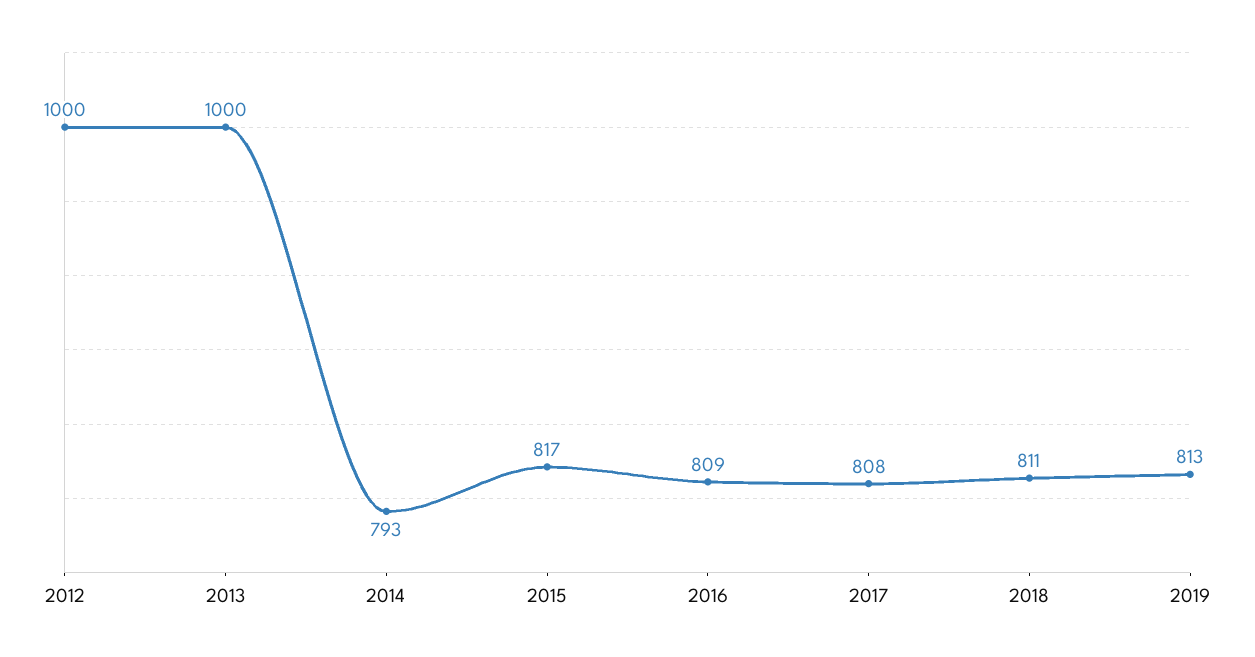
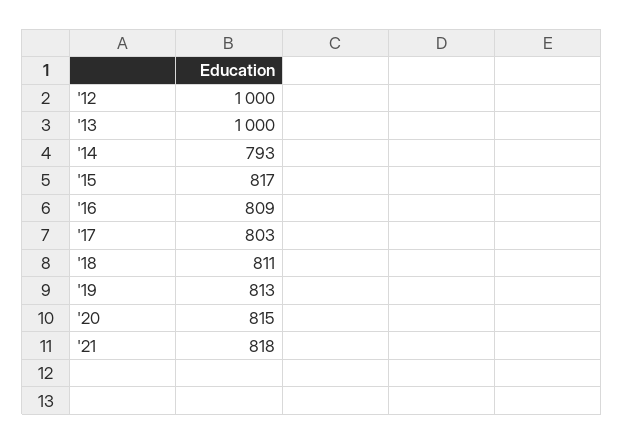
2017: 808 -> 803
'20: none -> 815
'21: none -> 818

